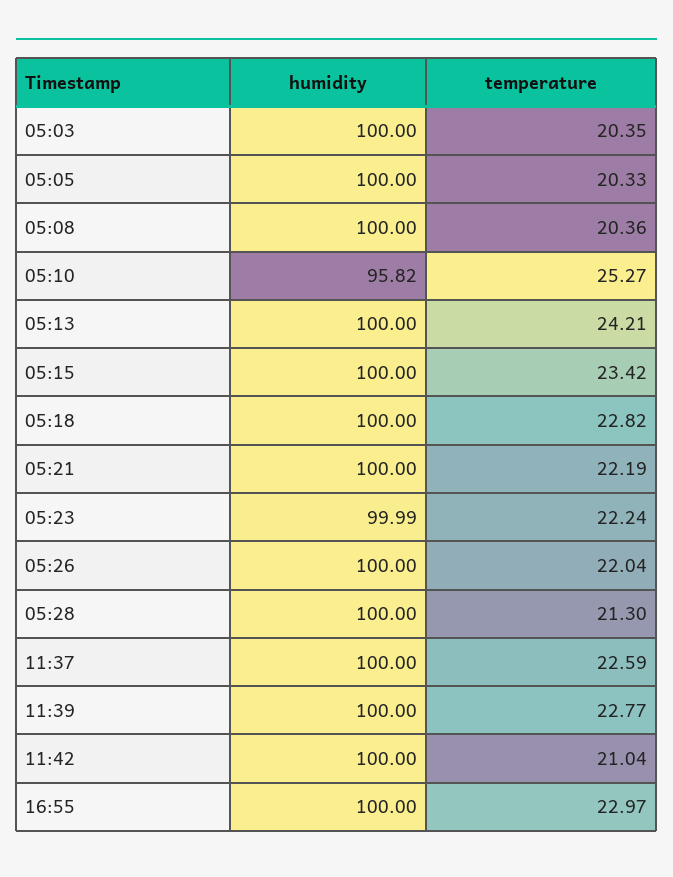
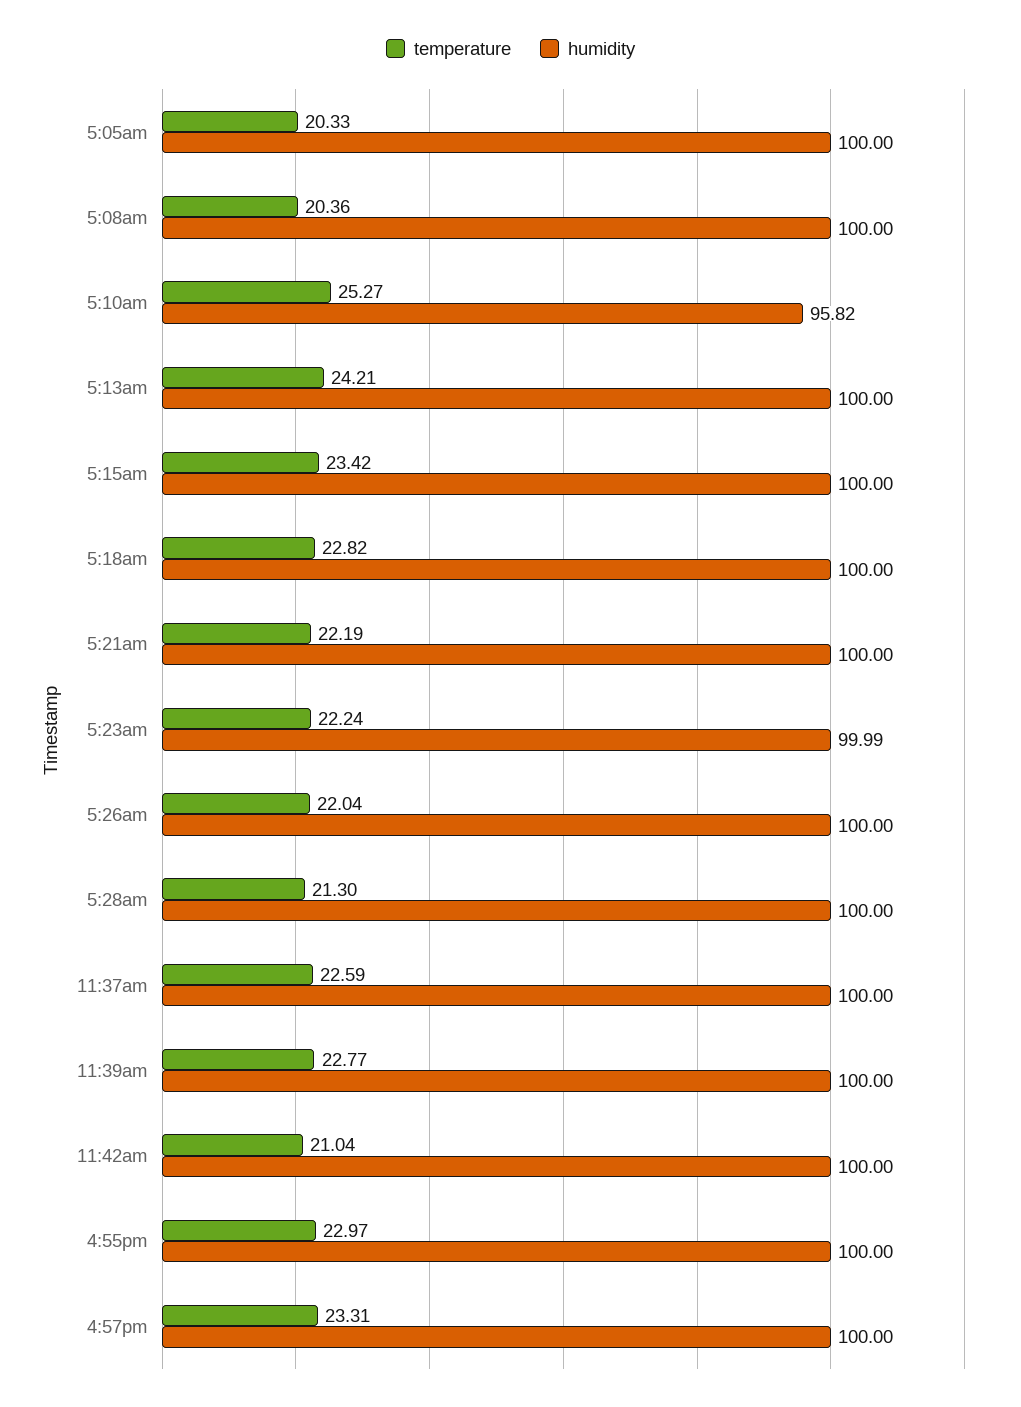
humidity, 05:03: 100 -> none
temperature, 05:03: 20.35 -> none
temperature, 4:57pm: none -> 23.31
humidity, 4:57pm: none -> 100

